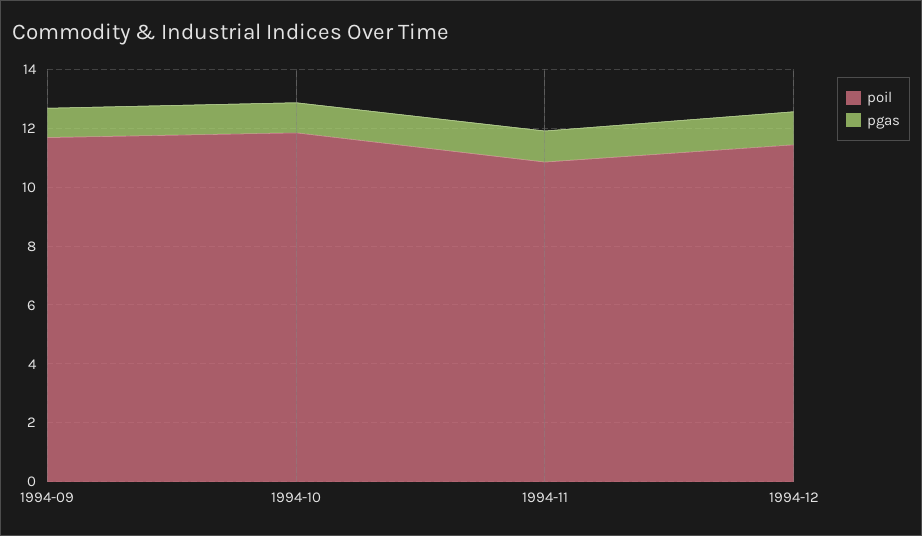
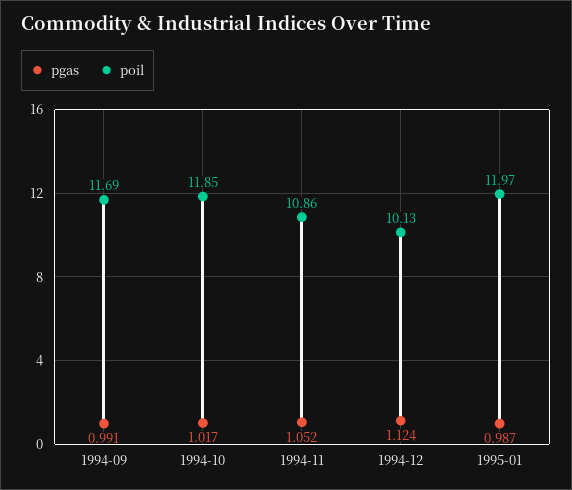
poil, 1994-12: 11.5 -> 10.13
pgas, 1995-01: none -> 0.987
poil, 1995-01: none -> 11.97

